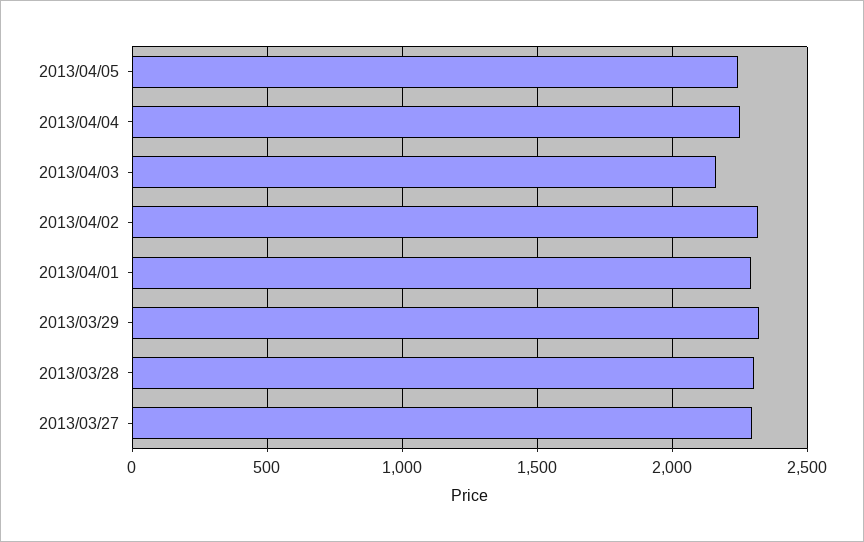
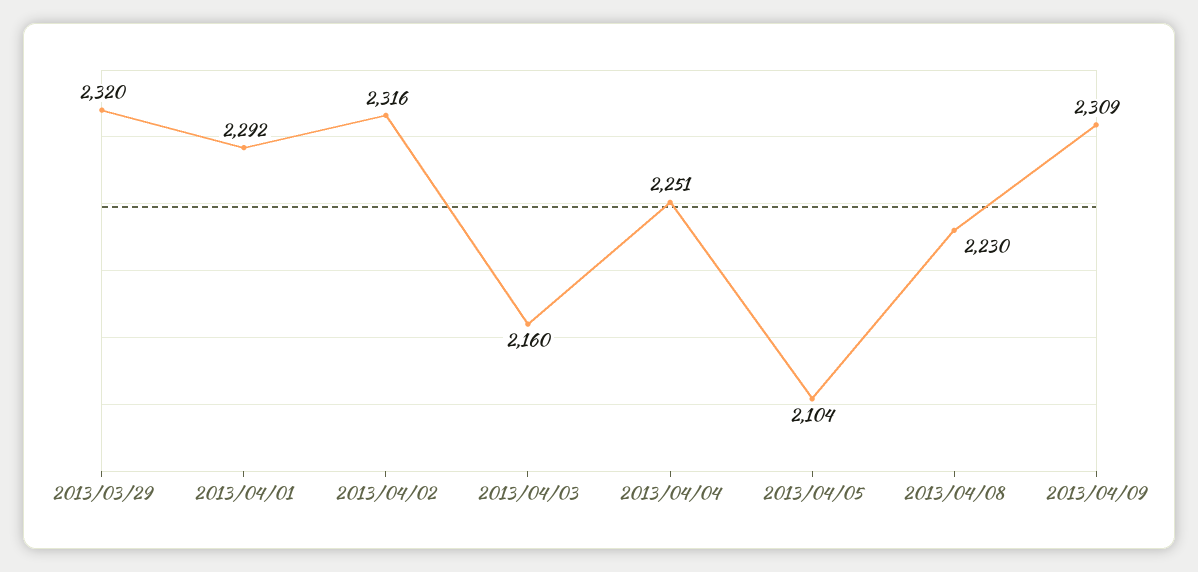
2013/04/05: 2250 -> 2104
2013/03/28: 2300 -> none
2013/03/27: 2300 -> none
2013/04/08: none -> 2230
2013/04/09: none -> 2309

